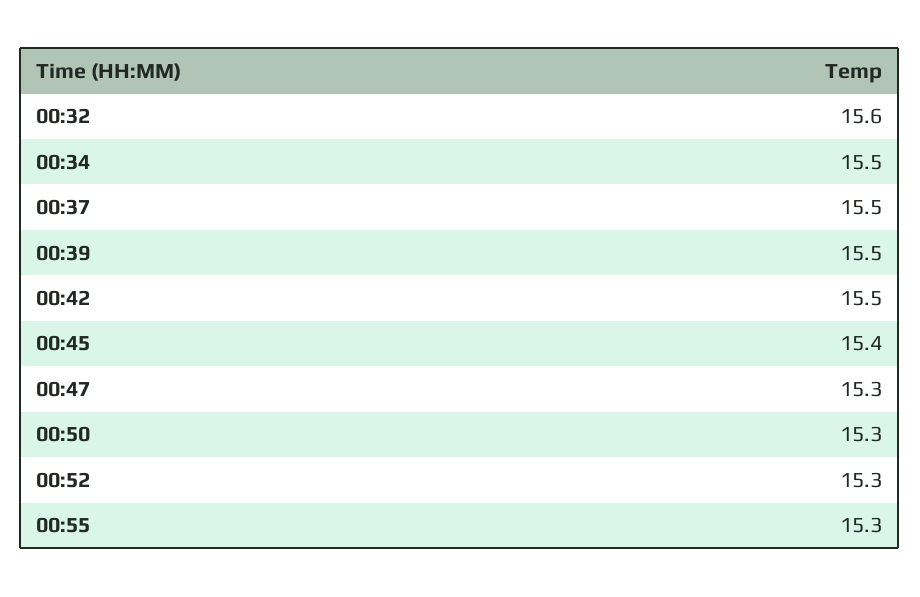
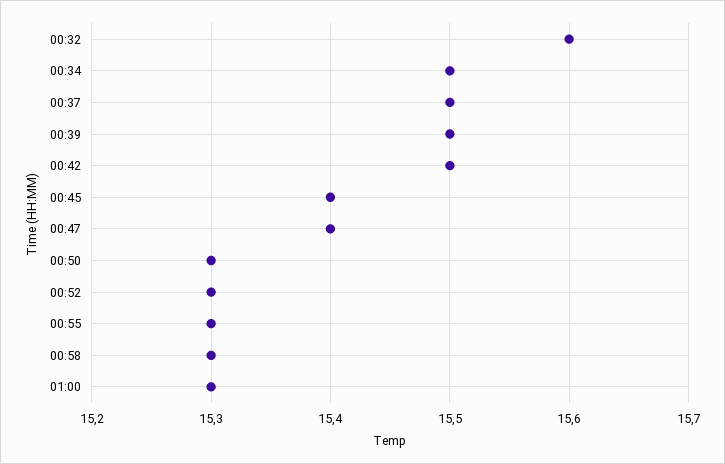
00:47: 15.3 -> 15.4
00:58: none -> 15.3
01:00: none -> 15.3

